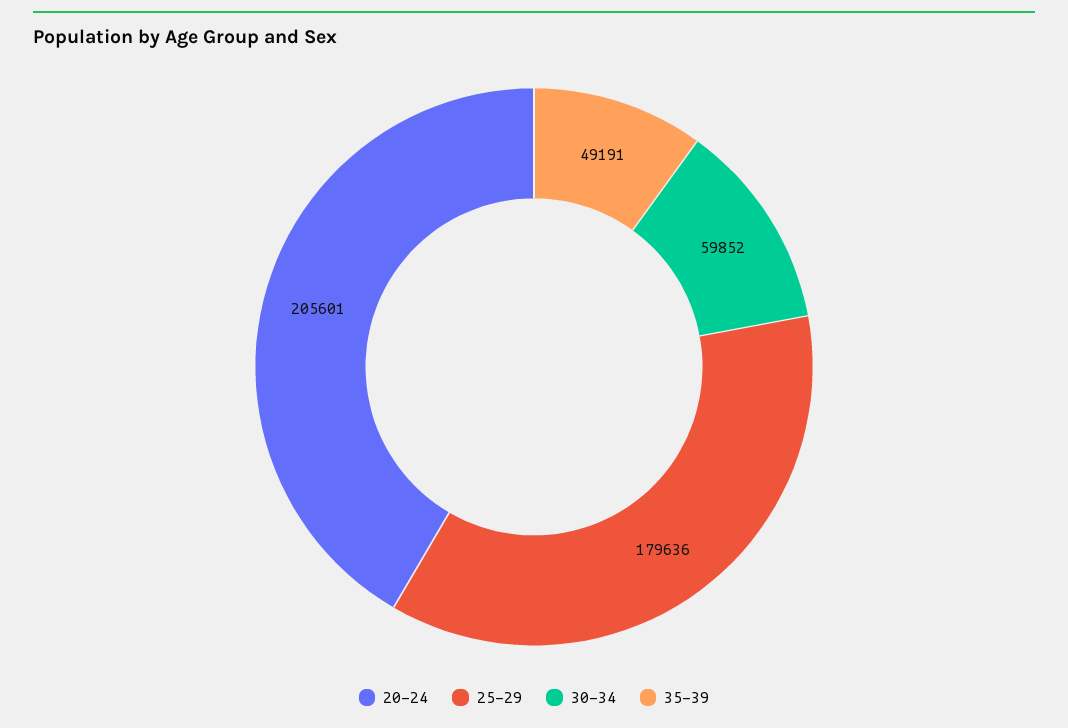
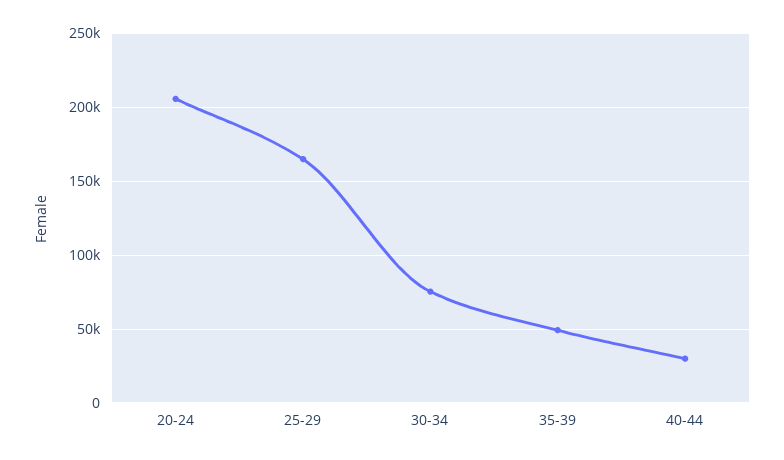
25-29: 179636 -> 165000
30-34: 59852 -> 75000
40-44: none -> 30000

